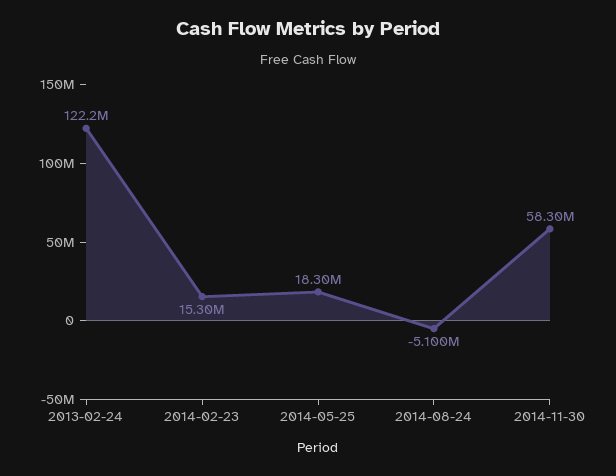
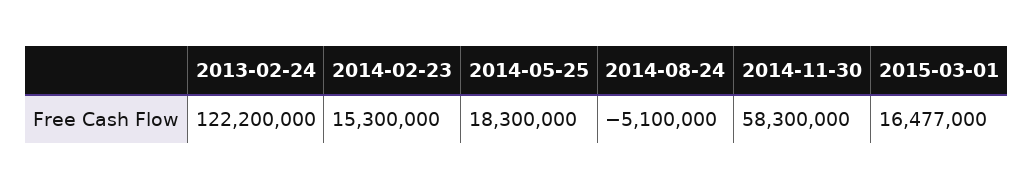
2015-03-01: none -> 16477000

